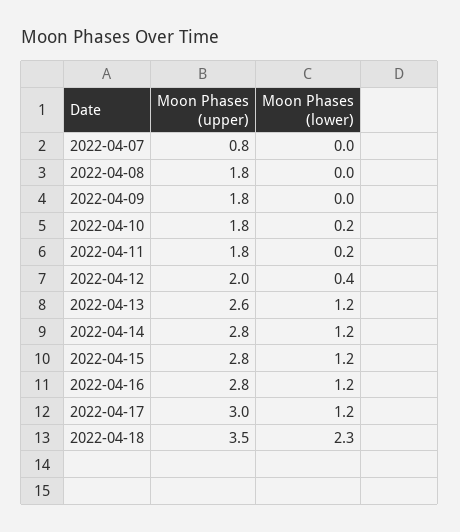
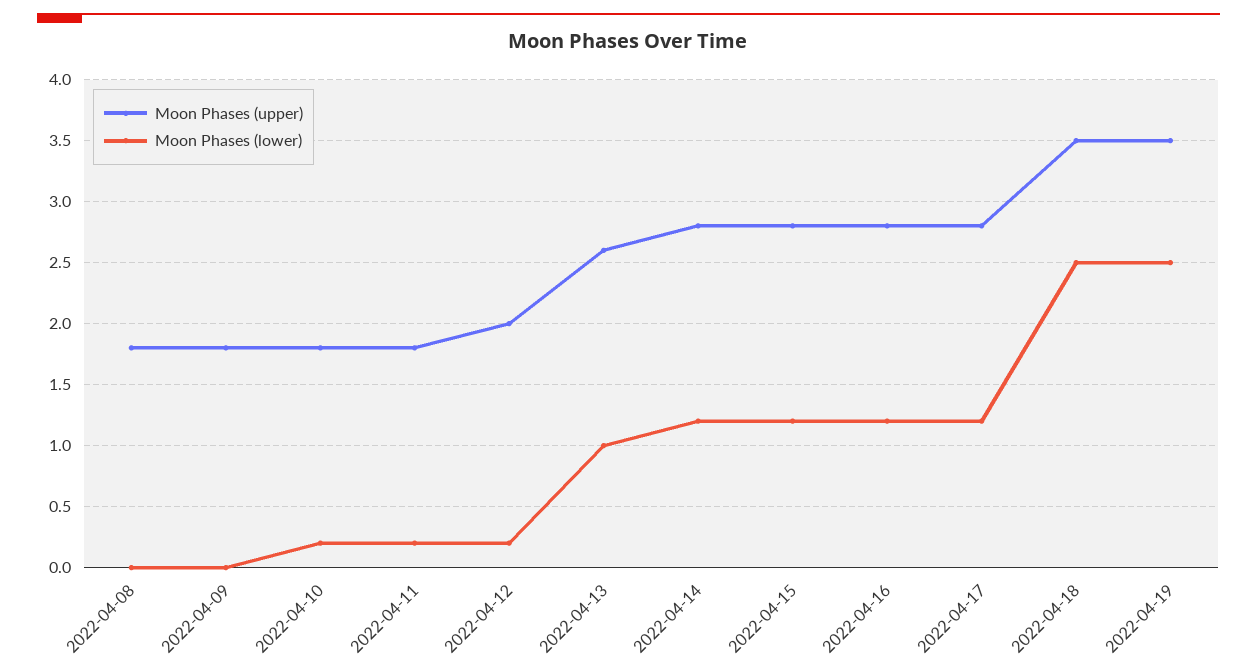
Moon Phases (upper), 2022-04-07: 0.8 -> none
Moon Phases (lower), 2022-04-07: 0 -> none
Moon Phases (lower), 2022-04-12: 0.4 -> 0.2
Moon Phases (lower), 2022-04-13: 1.2 -> 1
Moon Phases (upper), 2022-04-17: 3 -> 2.8
Moon Phases (lower), 2022-04-18: 2.3 -> 2.5
Moon Phases (upper), 2022-04-19: none -> 3.5
Moon Phases (lower), 2022-04-19: none -> 2.5

